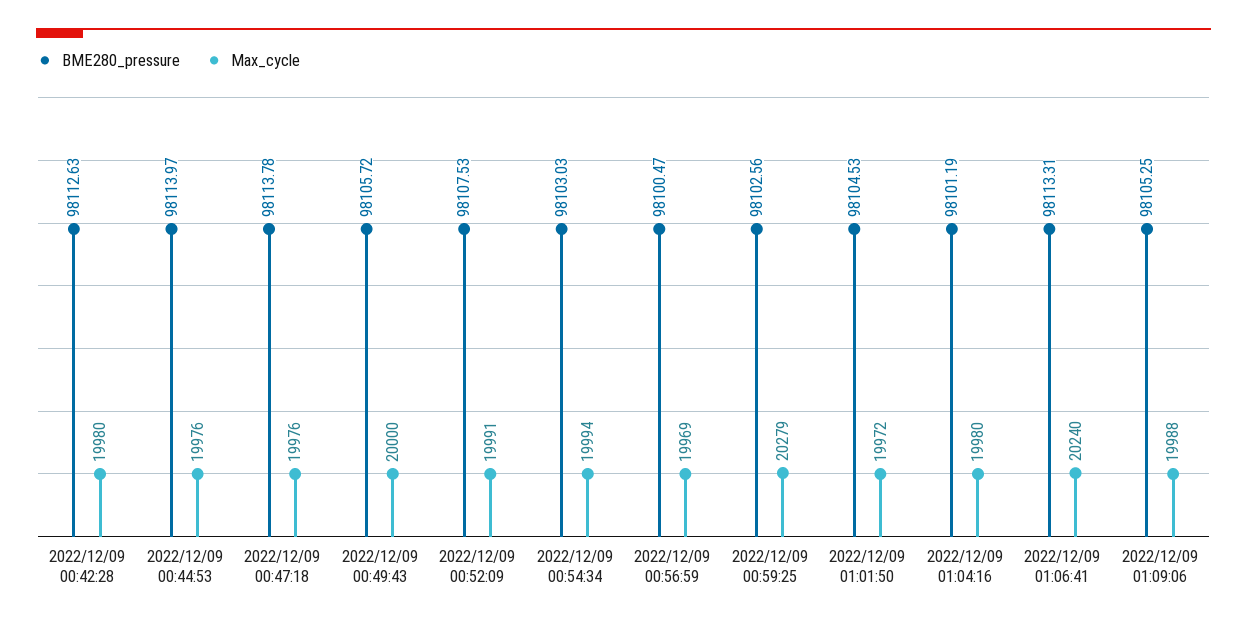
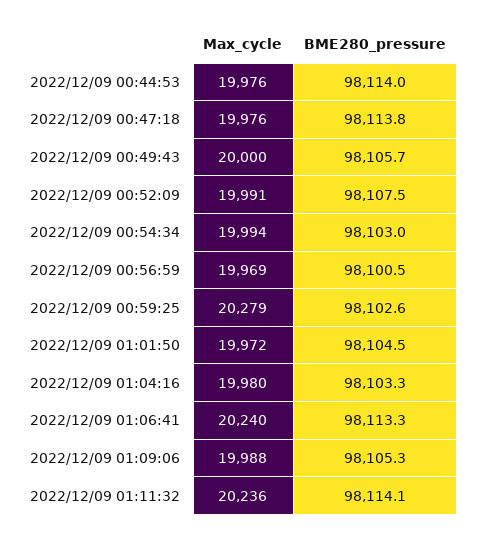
BME280_pressure, 2022/12/09 00:42:28: 98112.63 -> none
Max_cycle, 2022/12/09 00:42:28: 19980 -> none
BME280_pressure, 2022/12/09 01:04:16: 98101.19 -> 98103.3
Max_cycle, 2022/12/09 01:11:32: none -> 20236
BME280_pressure, 2022/12/09 01:11:32: none -> 98114.1

